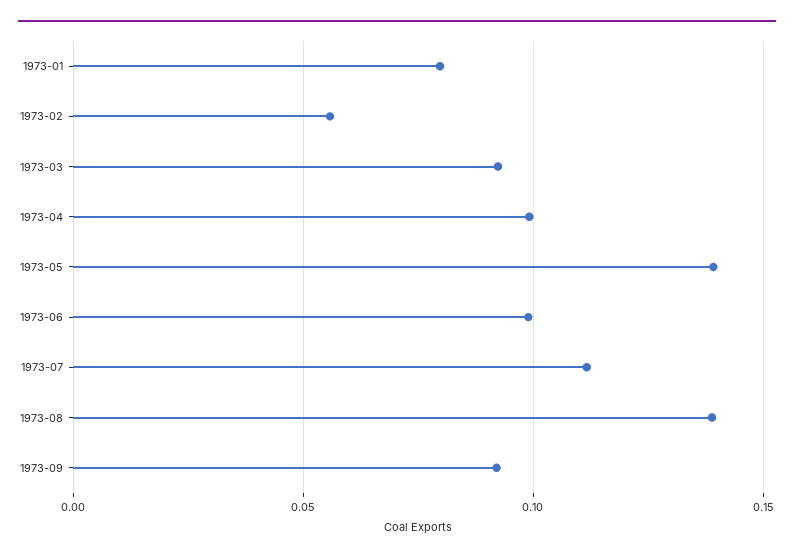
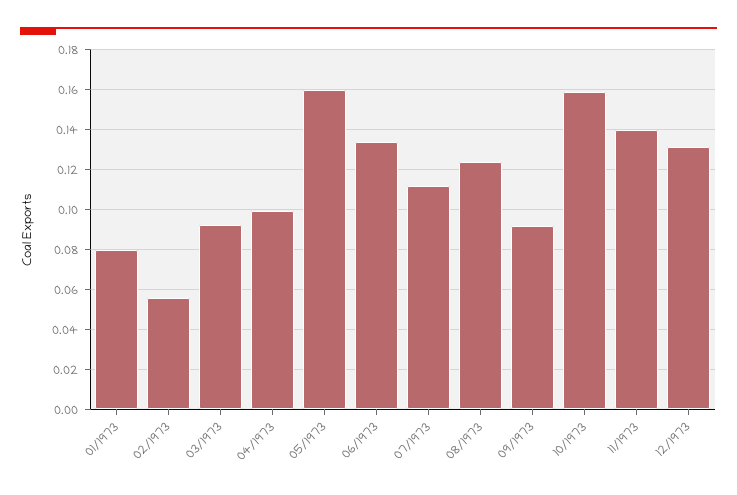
1973-05: 0.14 -> 0.16
1973-06: 0.1 -> 0.135
1973-08: 0.14 -> 0.125
10/1973: none -> 0.16
11/1973: none -> 0.14
12/1973: none -> 0.13

